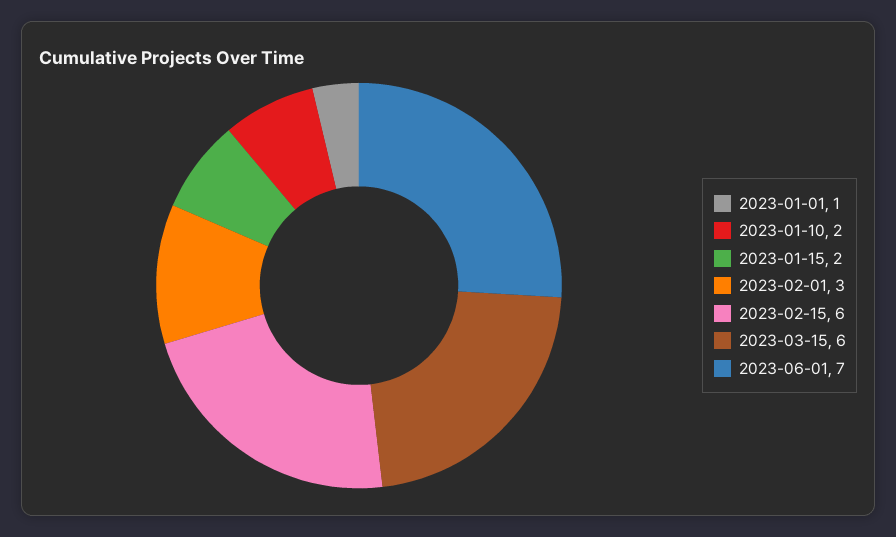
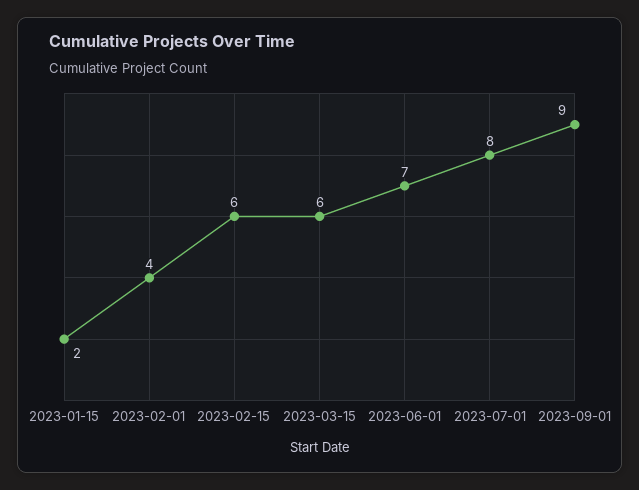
2023-01-01: 1 -> none
2023-01-10: 2 -> none
2023-02-01: 3 -> 4
2023-07-01: none -> 8
2023-09-01: none -> 9

